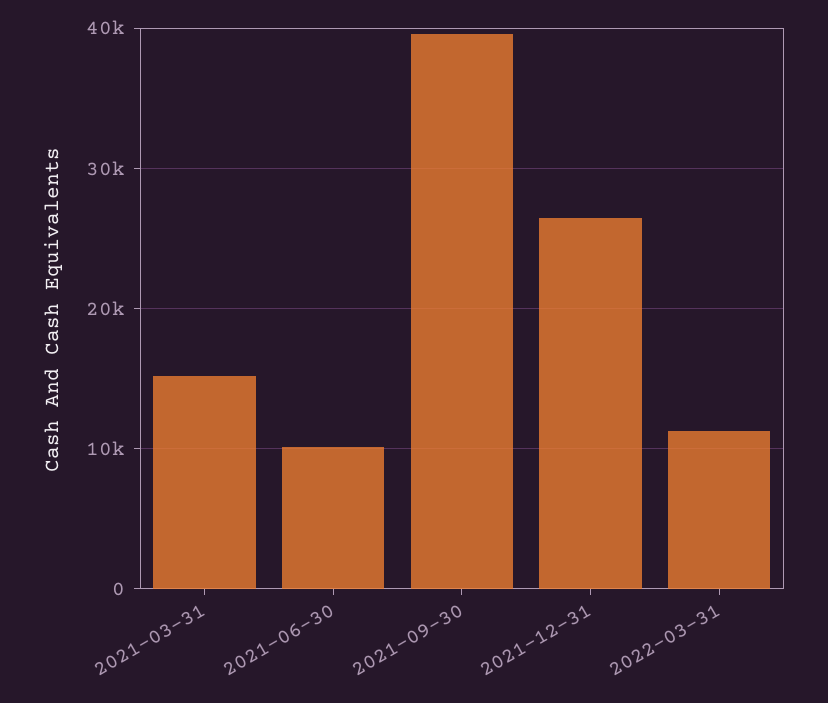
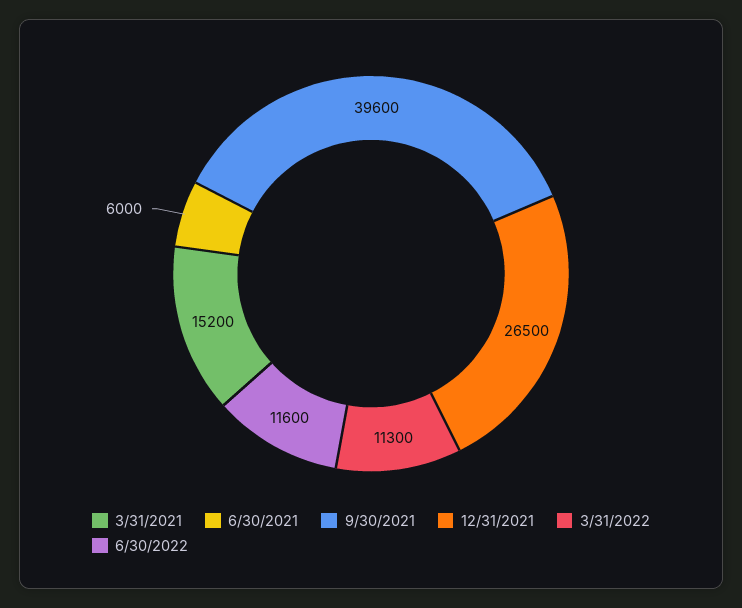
2021-06-30: 10000 -> 6000
6/30/2022: none -> 11600

